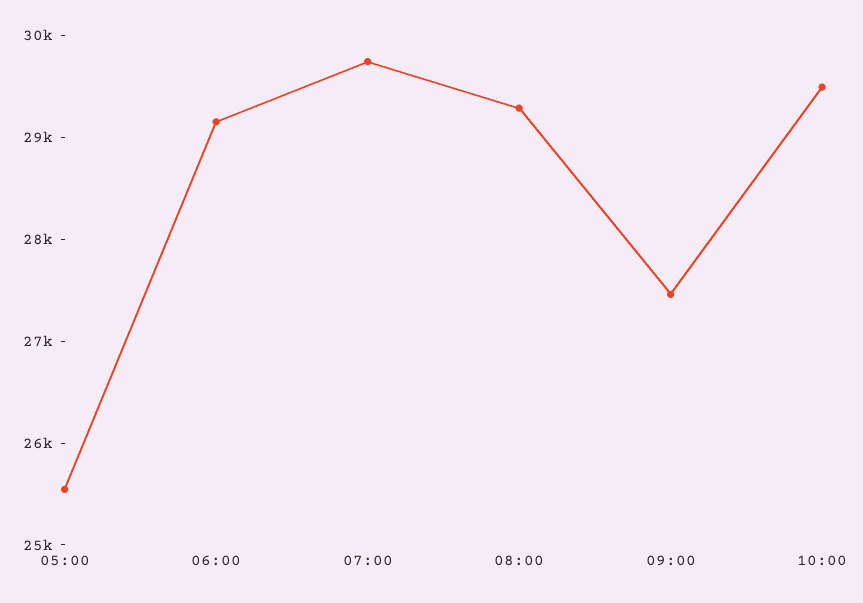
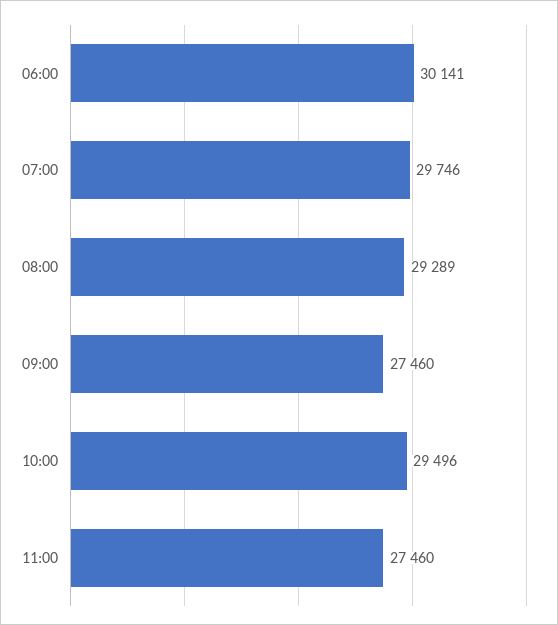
05:00: 25600 -> none
06:00: 29200 -> 30141
11:00: none -> 27460

